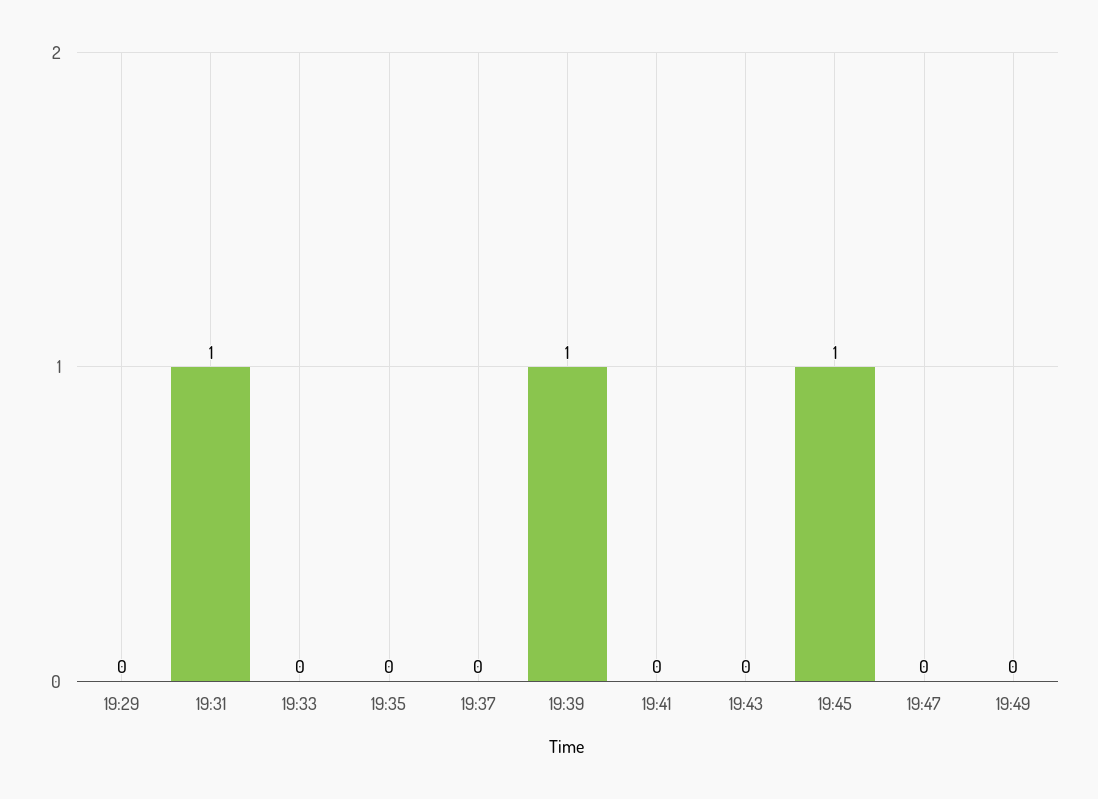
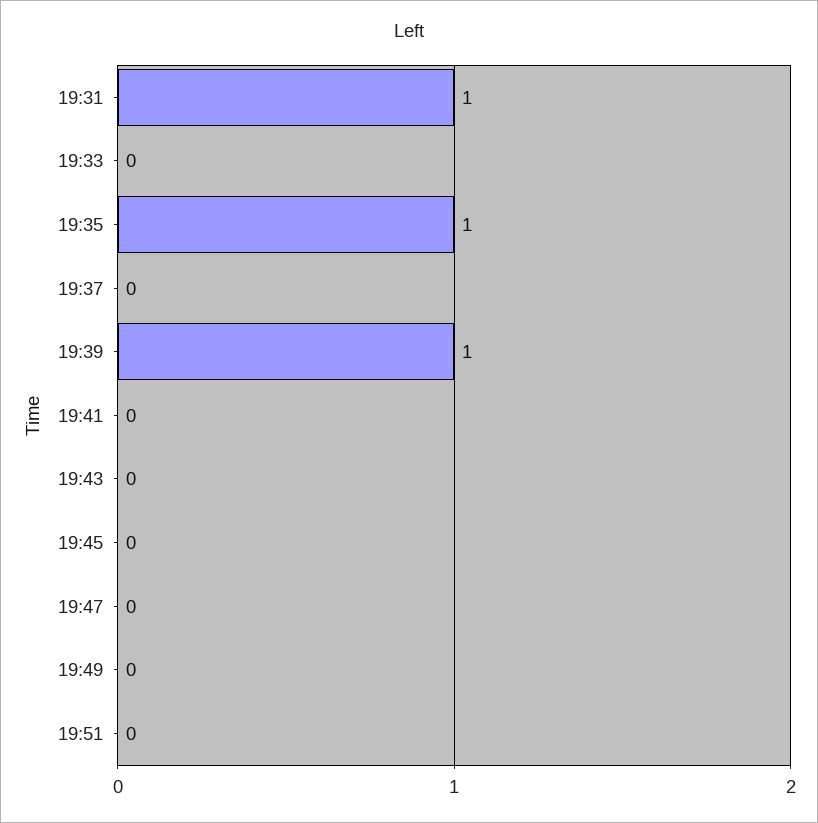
19:29: 0 -> none
19:35: 0 -> 1
19:45: 1 -> 0
19:51: none -> 0

